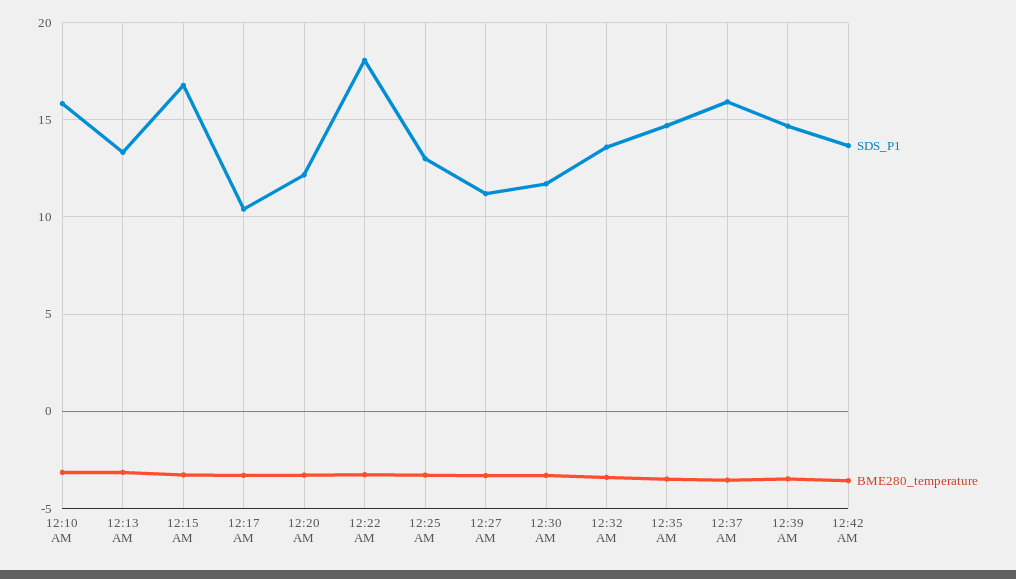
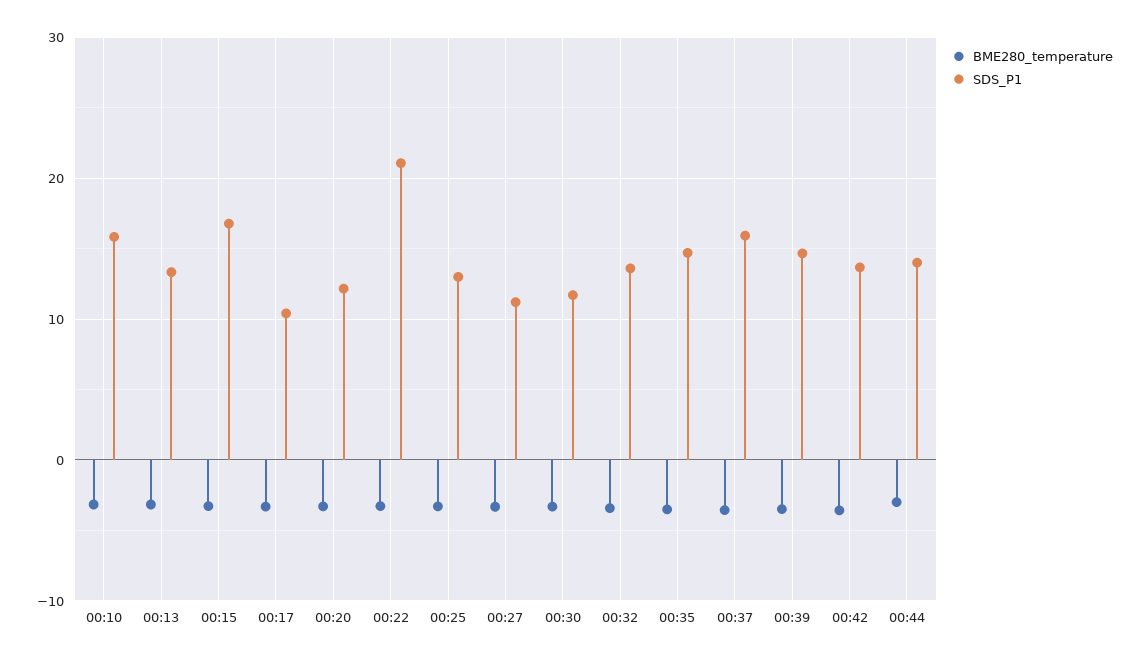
SDS_P1, 12:22 AM: 18 -> 21
BME280_temperature, 00:44: none -> -3
SDS_P1, 00:44: none -> 14

